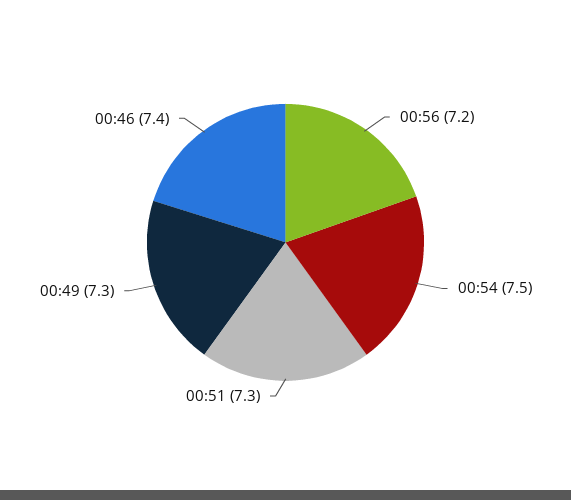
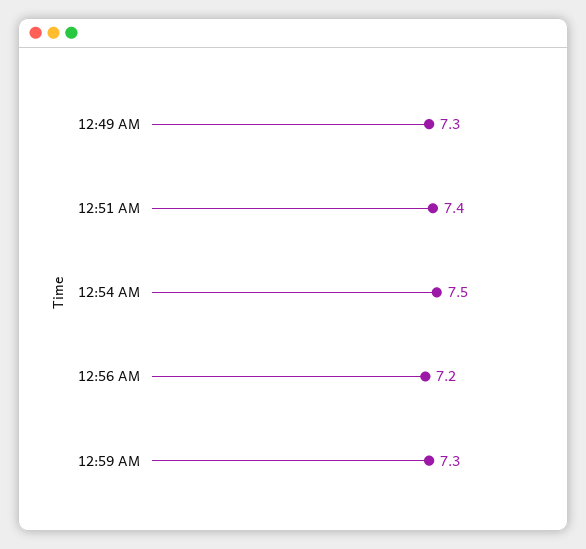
00:51: 7.3 -> 7.4
00:46: 7.4 -> none
12:59 AM: none -> 7.3

